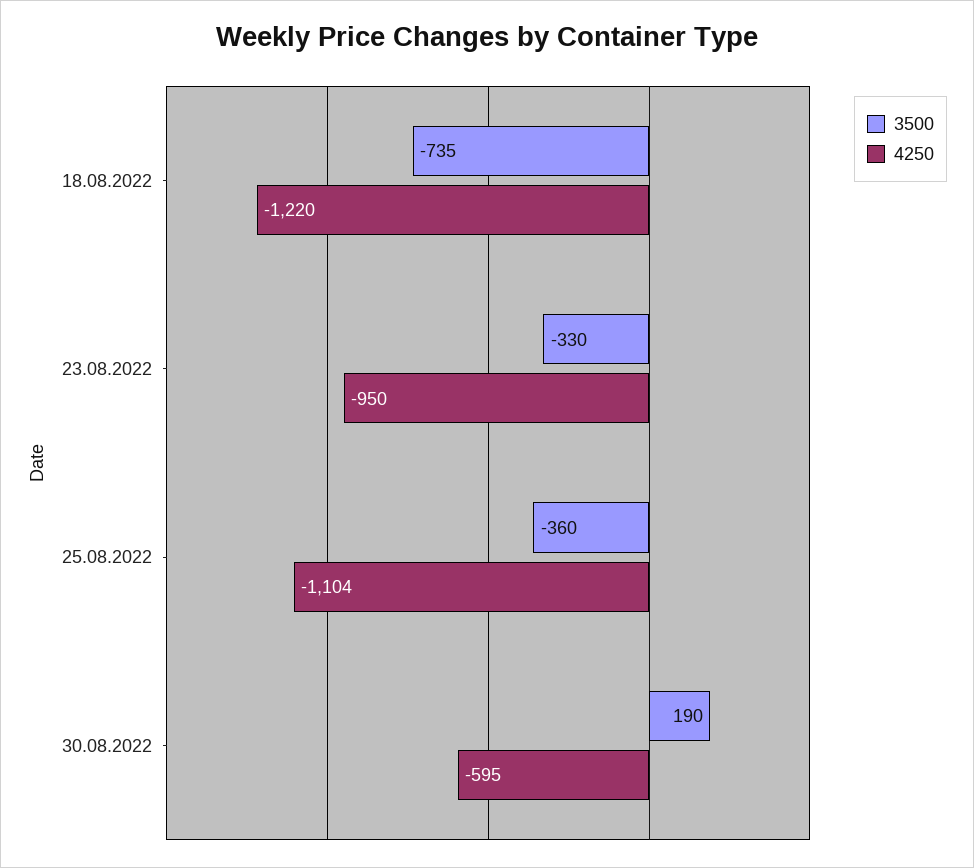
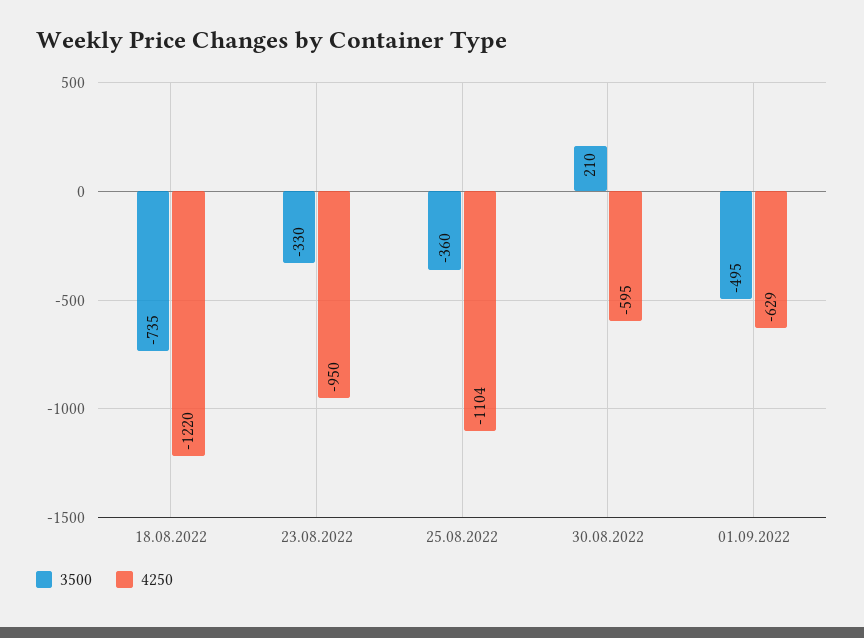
3500, 30.08.2022: 190 -> 210
3500, 01.09.2022: none -> -495
4250, 01.09.2022: none -> -629

